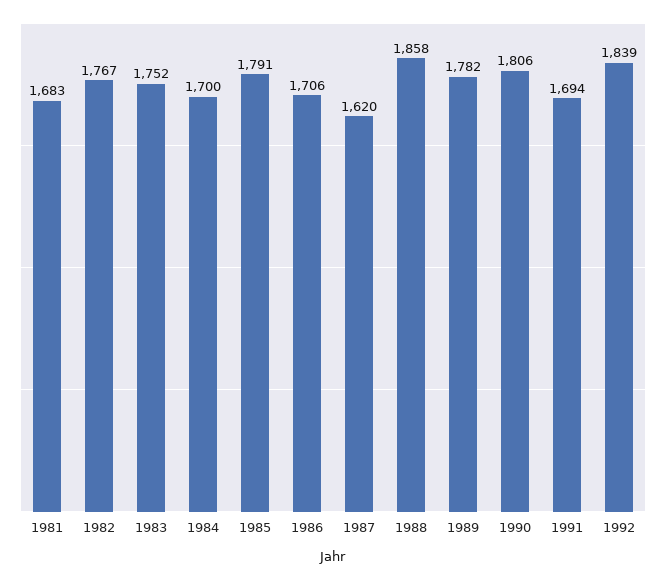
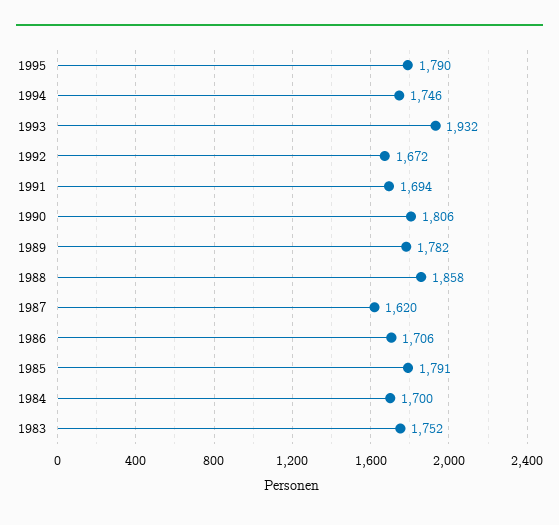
1981: 1683 -> none
1982: 1767 -> none
1992: 1839 -> 1672
1995: none -> 1790
1994: none -> 1746
1993: none -> 1932

